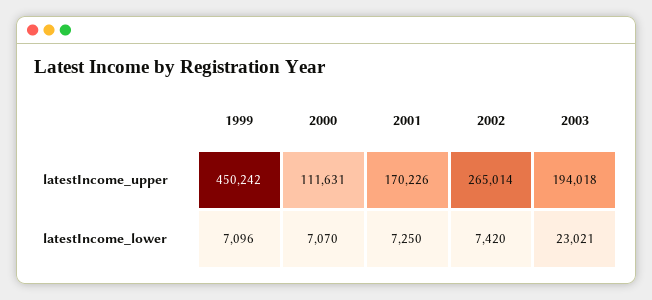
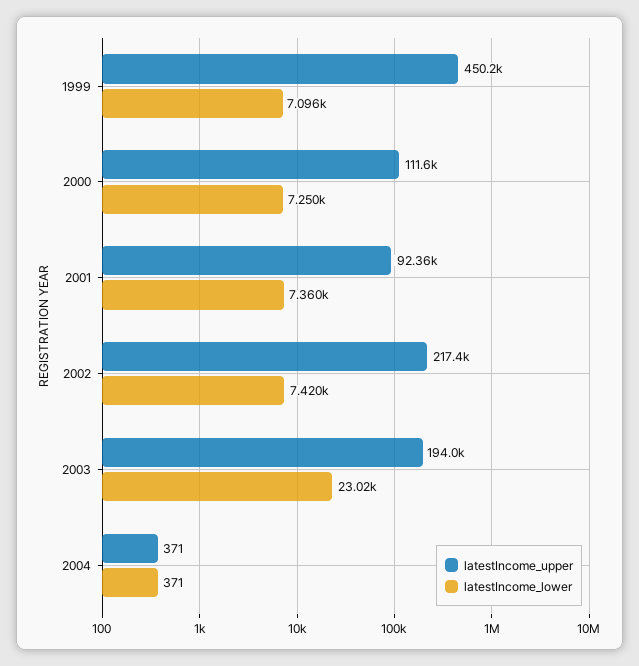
latestIncome_upper, 2001: 170226 -> 92360
latestIncome_upper, 2002: 265014 -> 217400
latestIncome_lower, 2000: 7070 -> 7250
latestIncome_lower, 2001: 7250 -> 7360
latestIncome_upper, 2004: none -> 371
latestIncome_lower, 2004: none -> 371

